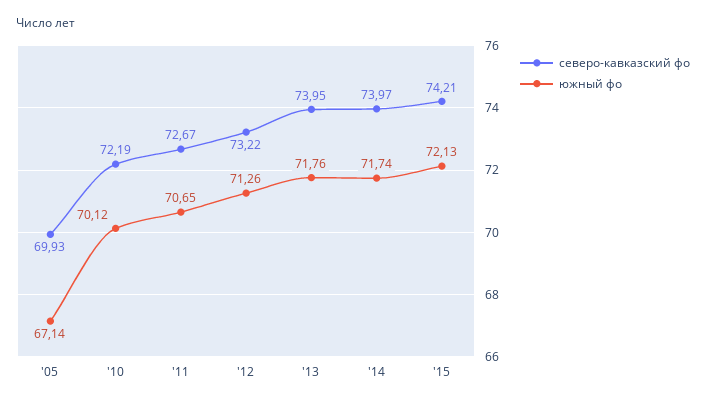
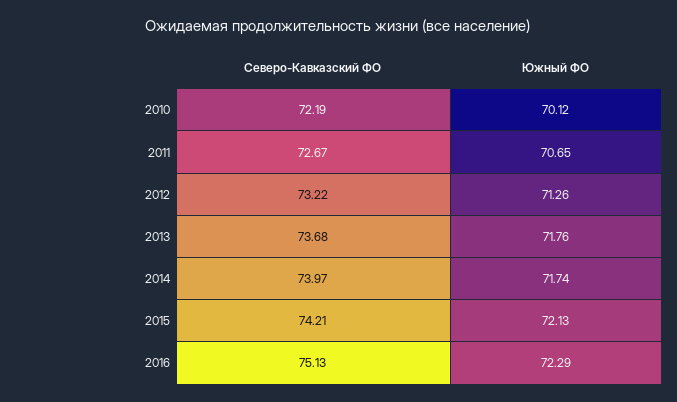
северо-кавказский фо, '05: 69.93 -> none
южный фо, '05: 67.14 -> none
северо-кавказский фо, '13: 73.95 -> 73.68
северо-кавказский фо, 2016: none -> 75.13
южный фо, 2016: none -> 72.29

